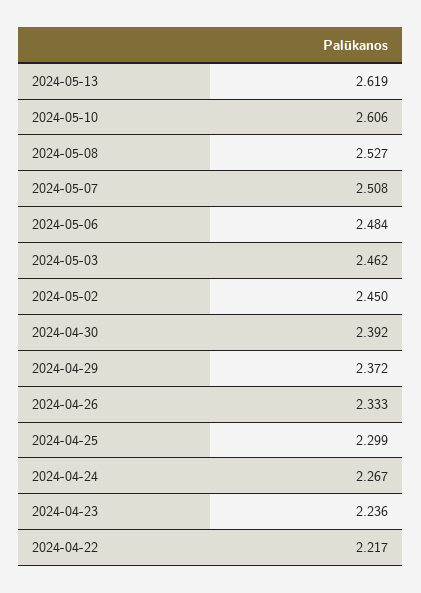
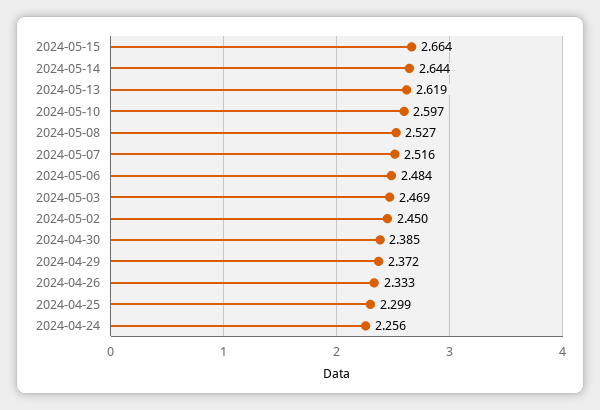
2024-05-10: 2.606 -> 2.597
2024-05-07: 2.508 -> 2.516
2024-05-03: 2.462 -> 2.469
2024-04-30: 2.392 -> 2.385
2024-04-24: 2.267 -> 2.256
2024-04-23: 2.236 -> none
2024-04-22: 2.217 -> none
2024-05-15: none -> 2.664
2024-05-14: none -> 2.644

